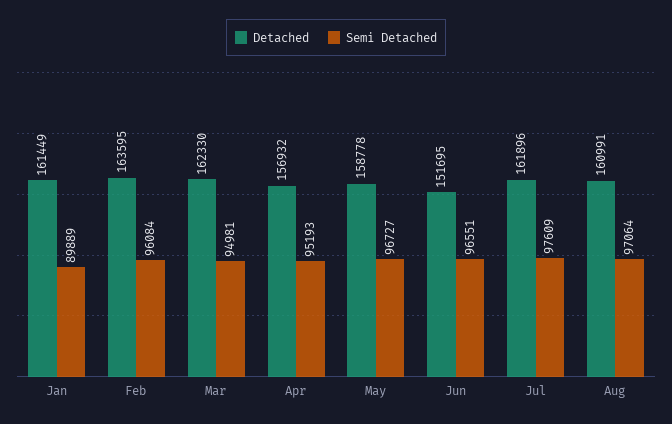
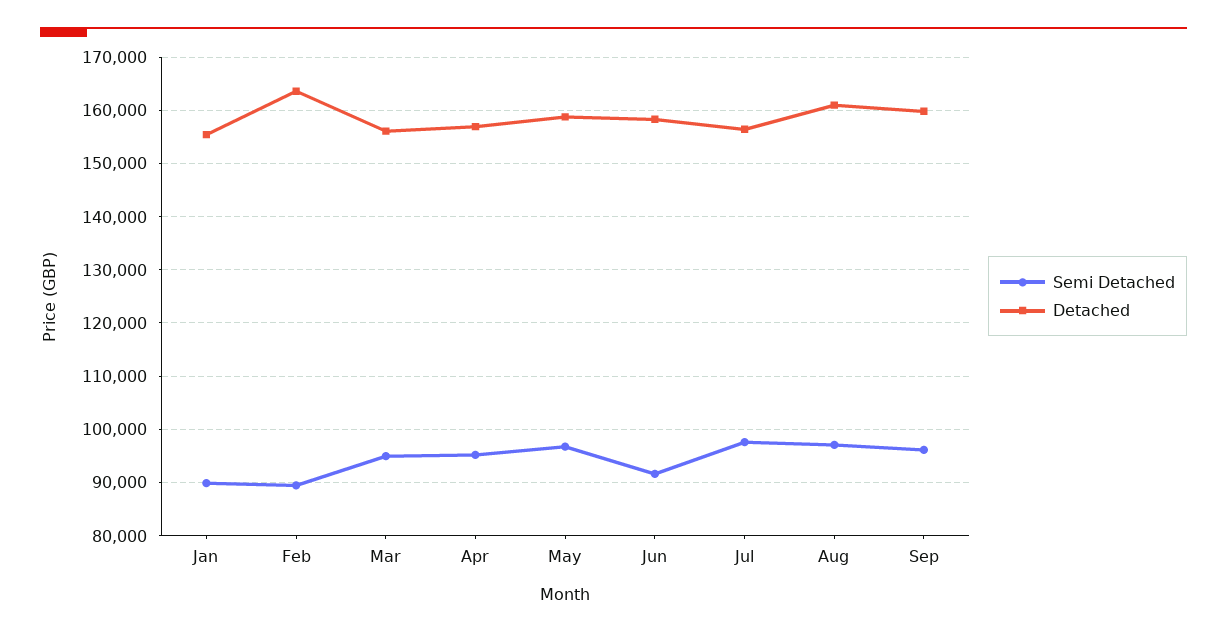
Detached, Jan: 161449 -> 156000
Semi Detached, Feb: 96084 -> 90000
Detached, Mar: 162330 -> 156000
Detached, Jun: 151695 -> 158000
Semi Detached, Jun: 96551 -> 92000
Detached, Jul: 161896 -> 156000
Semi Detached, Sep: none -> 96000
Detached, Sep: none -> 160000

